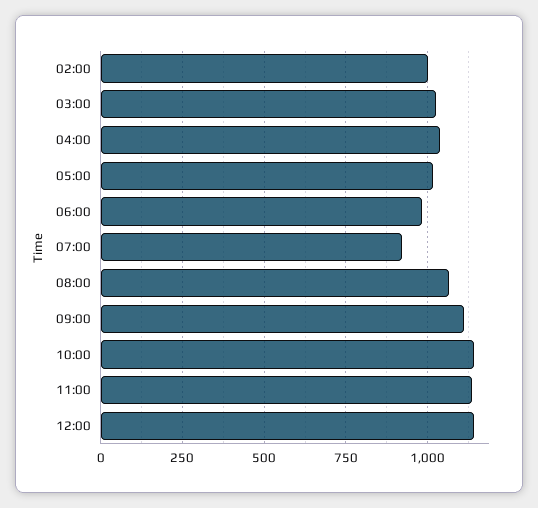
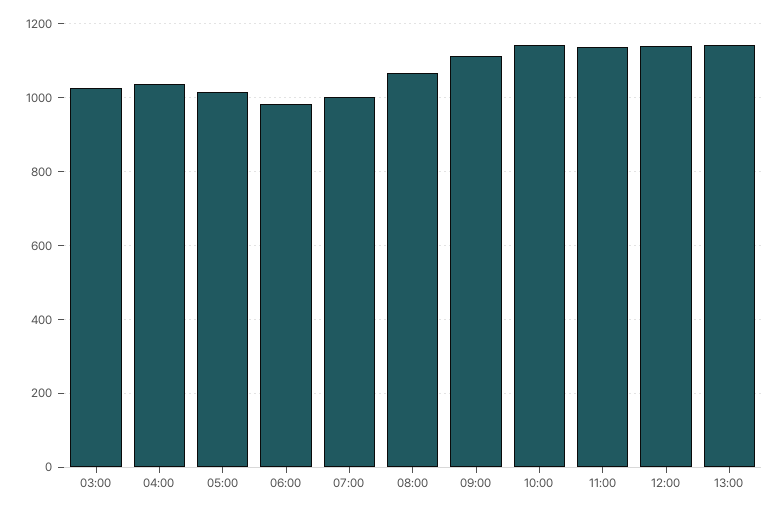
02:00: 1000 -> none
07:00: 925 -> 1000
13:00: none -> 1140

